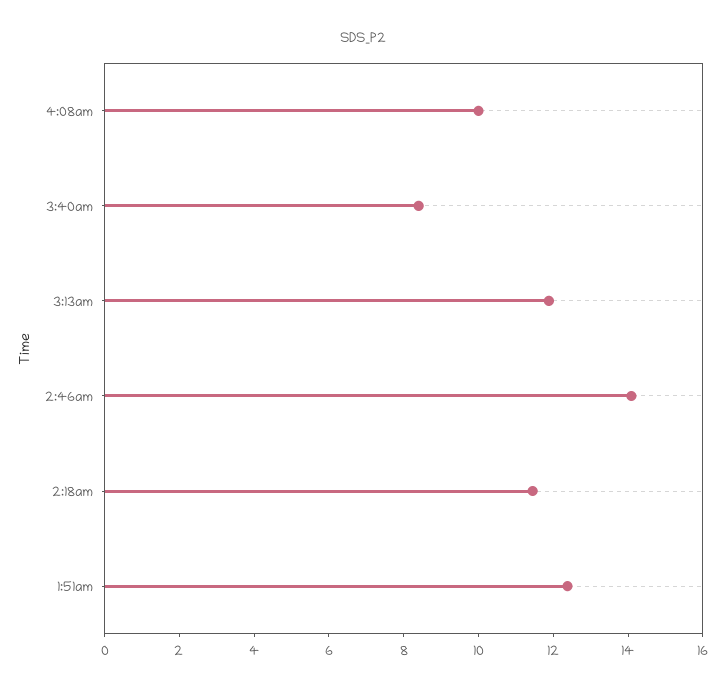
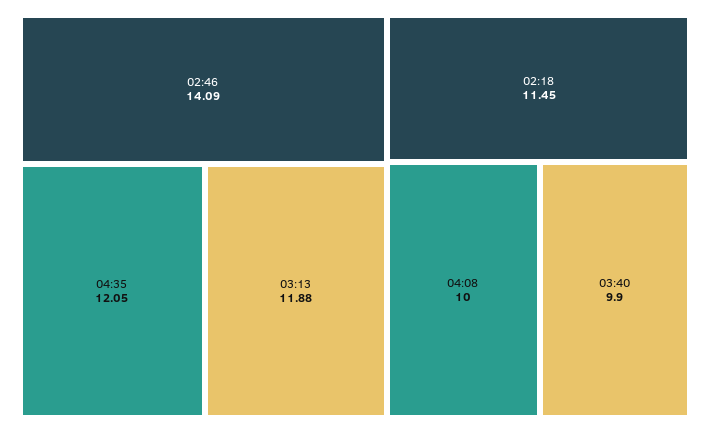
3:40am: 8.5 -> 9.9
1:51am: 12.5 -> none
04:35: none -> 12.05

